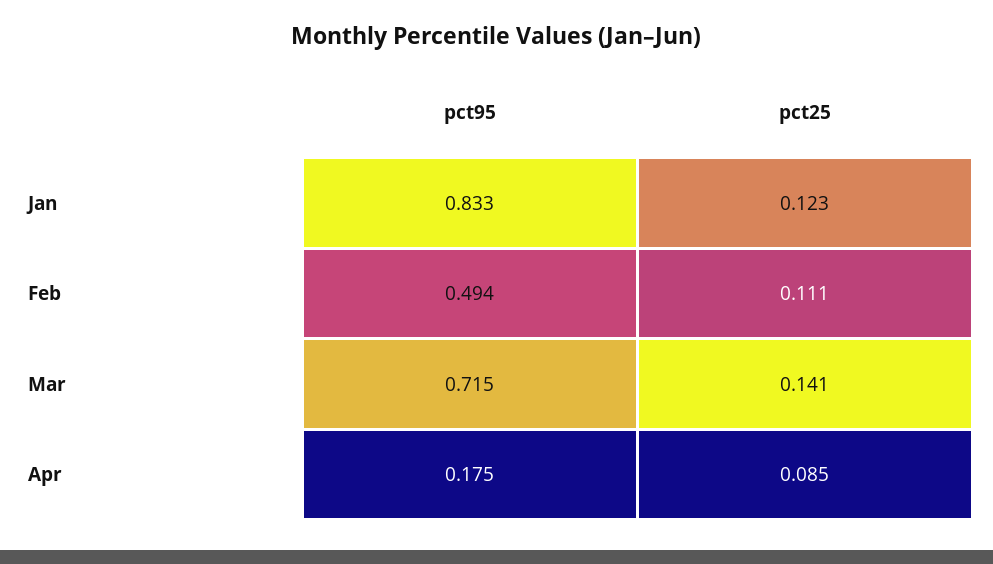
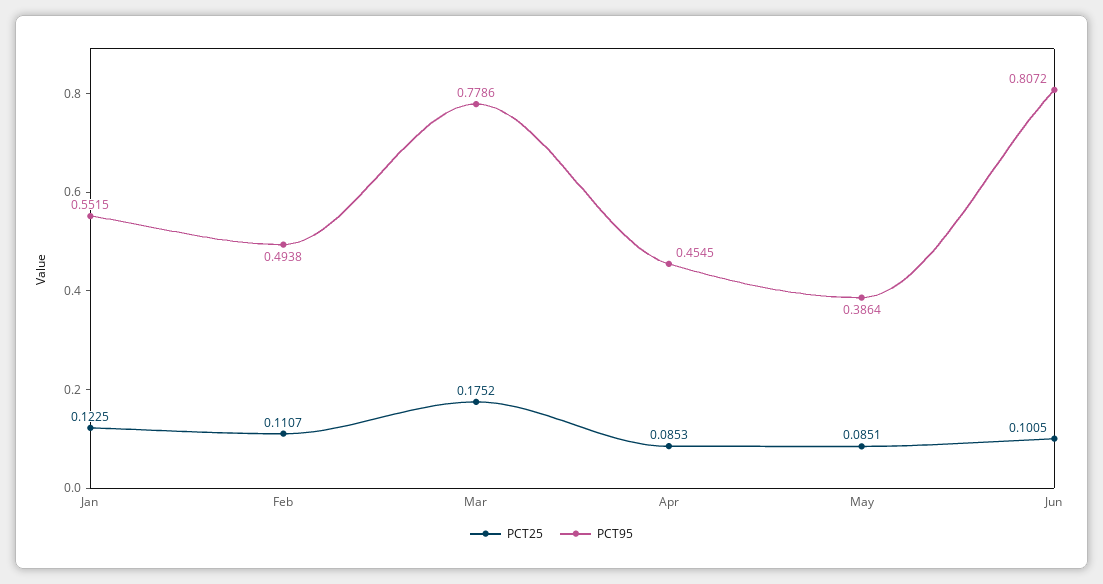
pct95, Jan: 0.833 -> 0.5515
pct95, Mar: 0.715 -> 0.7786
pct25, Mar: 0.141 -> 0.1752
pct95, Apr: 0.175 -> 0.4545
pct25, May: none -> 0.0851
pct95, May: none -> 0.3864
pct25, Jun: none -> 0.1005
pct95, Jun: none -> 0.8072

